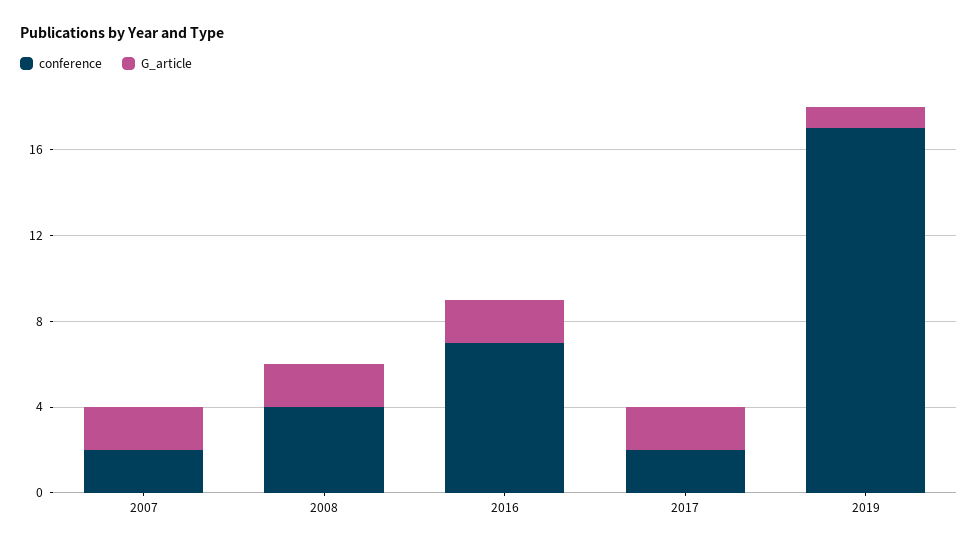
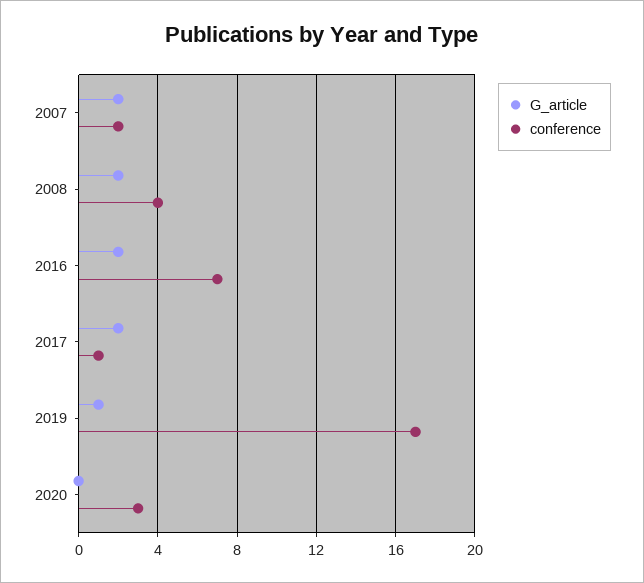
conference, 2017: 2 -> 1
G_article, 2020: none -> 0
conference, 2020: none -> 3

